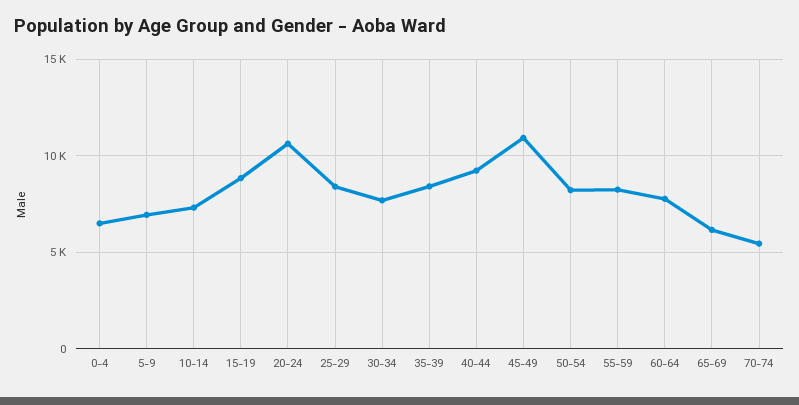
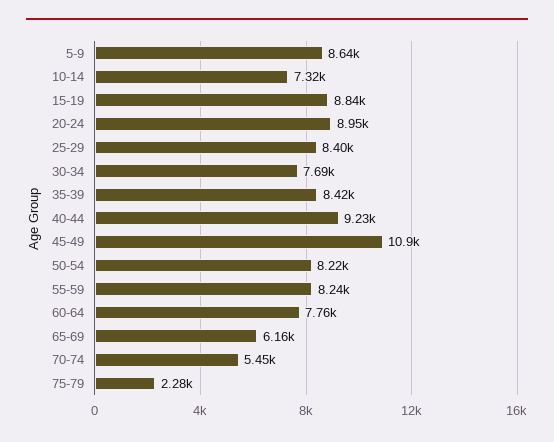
0-4: 6500 -> none
5-9: 7000 -> 8640
20-24: 10500 -> 8950
75-79: none -> 2280

